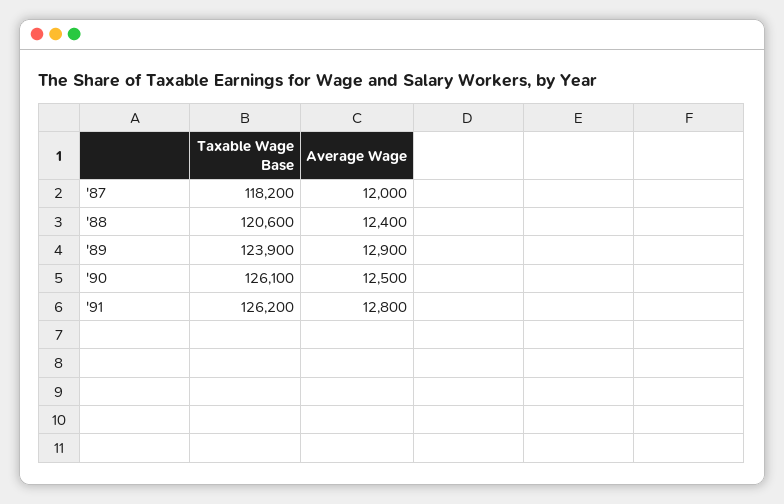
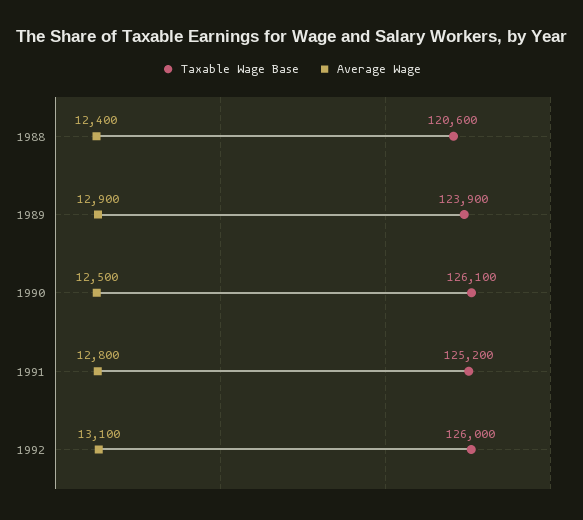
Taxable Wage Base, '87: 118200 -> none
Average Wage, '87: 12000 -> none
Taxable Wage Base, '91: 126200 -> 125200
Taxable Wage Base, 1992: none -> 126000
Average Wage, 1992: none -> 13100

